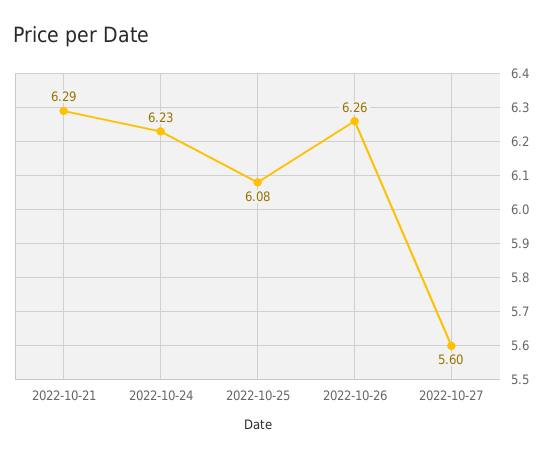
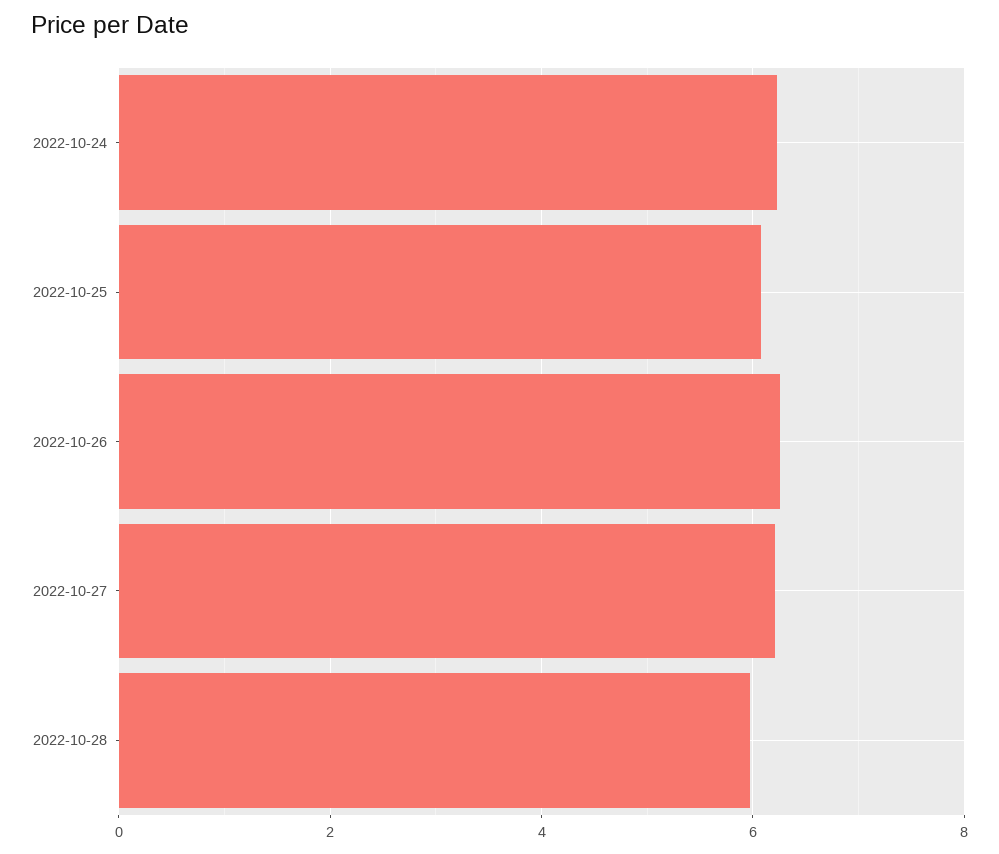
2022-10-21: 6.29 -> none
2022-10-27: 5.6 -> 6.2
2022-10-28: none -> 6

